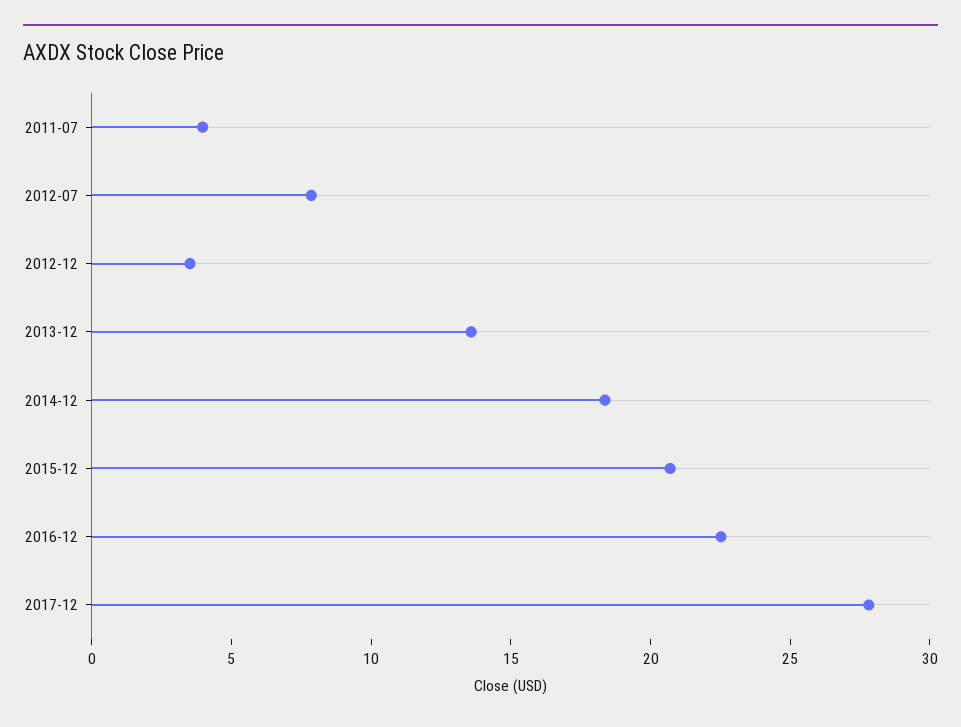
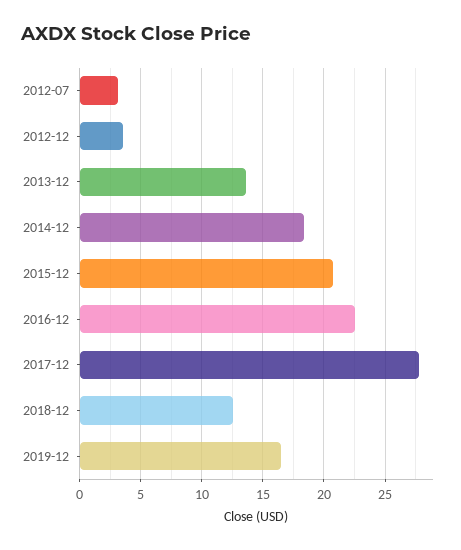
2011-07: 4 -> none
2012-07: 8 -> 3
2018-12: none -> 12.5
2019-12: none -> 16.5

